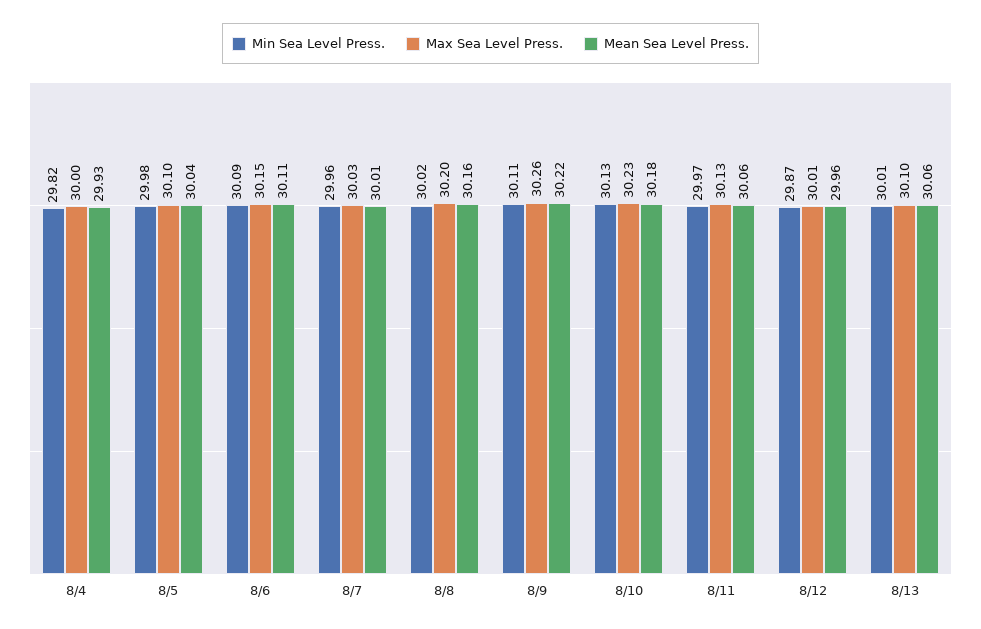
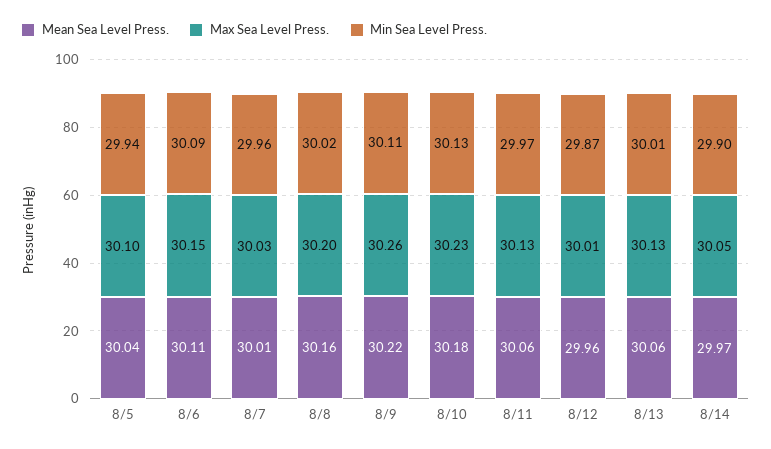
Min Sea Level Press., 8/4: 29.82 -> none
Max Sea Level Press., 8/4: 30 -> none
Mean Sea Level Press., 8/4: 29.93 -> none
Min Sea Level Press., 8/5: 29.98 -> 29.94
Max Sea Level Press., 8/13: 30.1 -> 30.13
Mean Sea Level Press., 8/14: none -> 29.97
Max Sea Level Press., 8/14: none -> 30.05
Min Sea Level Press., 8/14: none -> 29.9

